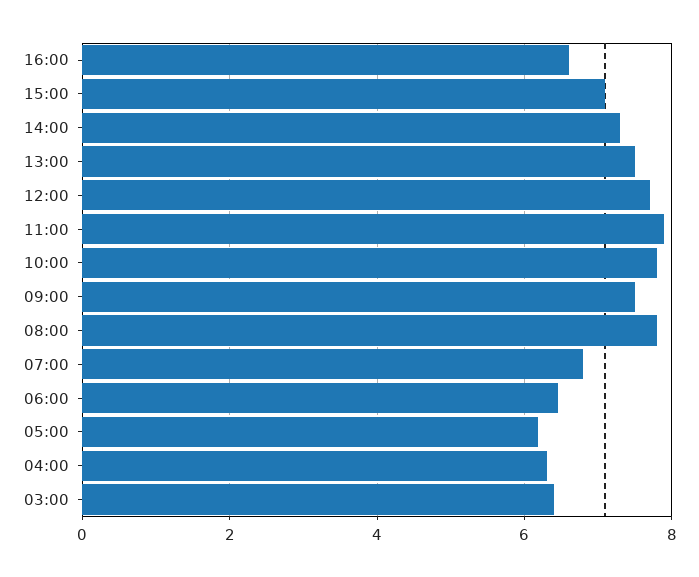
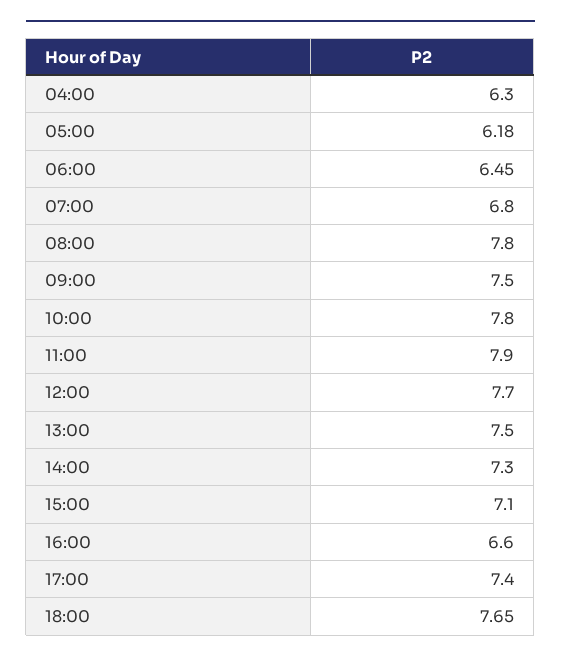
03:00: 6.4 -> none
17:00: none -> 7.4
18:00: none -> 7.65

